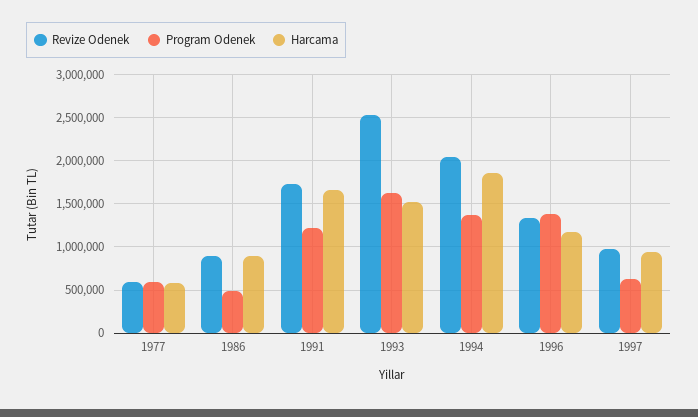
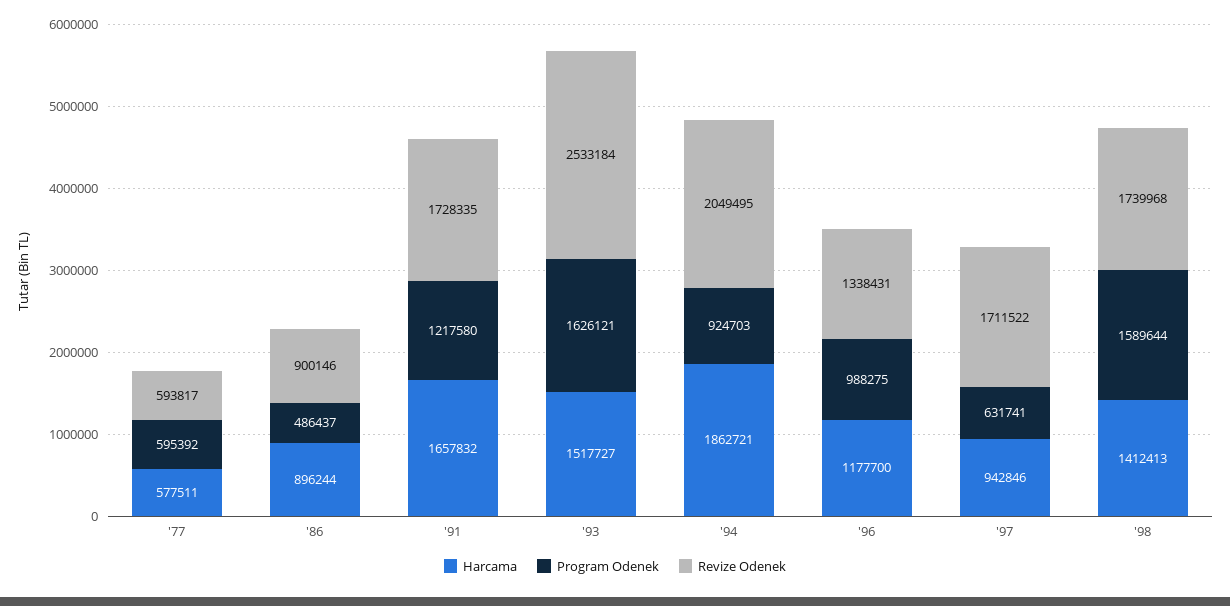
Program Odenek, 1994: 1400000 -> 924703
Program Odenek, 1996: 1400000 -> 988275
Revize Odenek, 1997: 1000000 -> 1711522
Harcama, '98: none -> 1412413
Program Odenek, '98: none -> 1589644
Revize Odenek, '98: none -> 1739968

